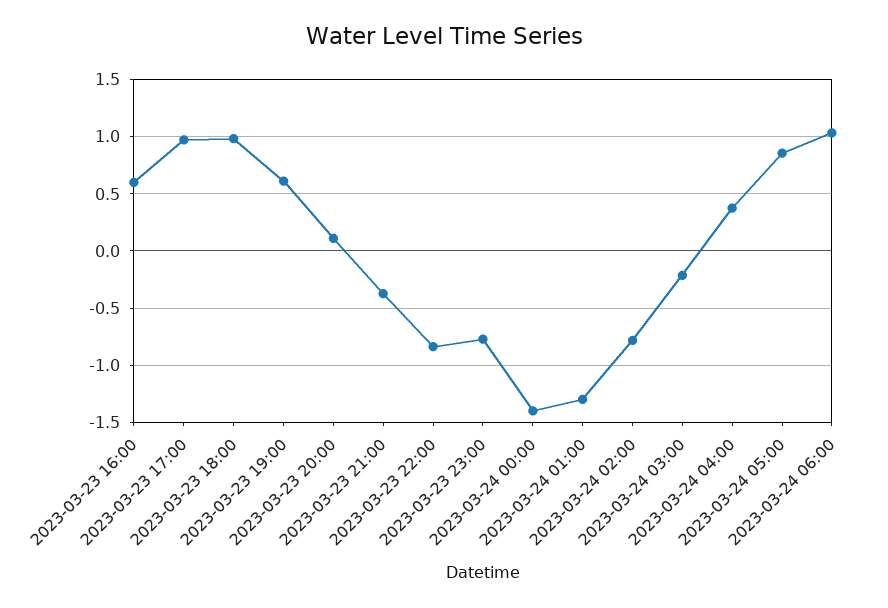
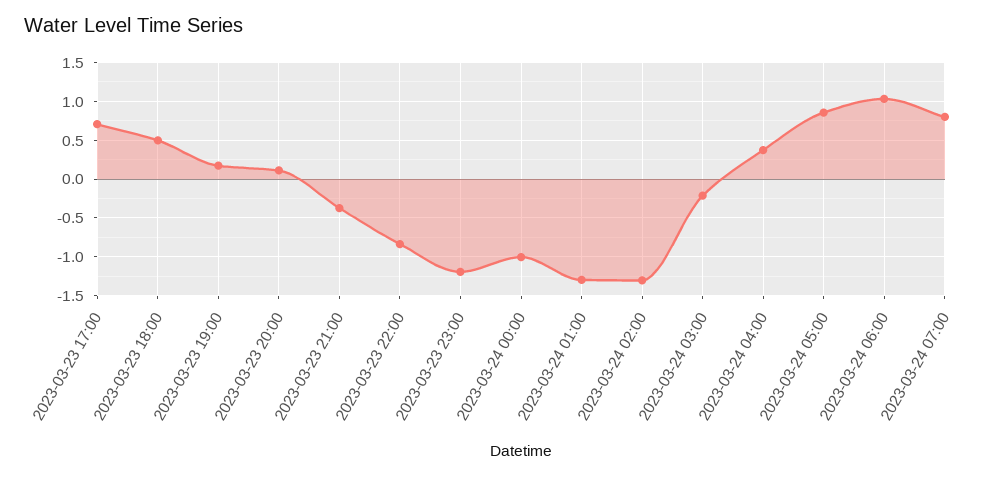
2023-03-23 16:00: 0.6 -> none
2023-03-23 17:00: 1 -> 0.7
2023-03-23 18:00: 1 -> 0.5
2023-03-23 19:00: 0.6 -> 0.2
2023-03-23 23:00: -0.8 -> -1.2
2023-03-24 00:00: -1.4 -> -1
2023-03-24 02:00: -0.8 -> -1.3
2023-03-24 07:00: none -> 0.8

